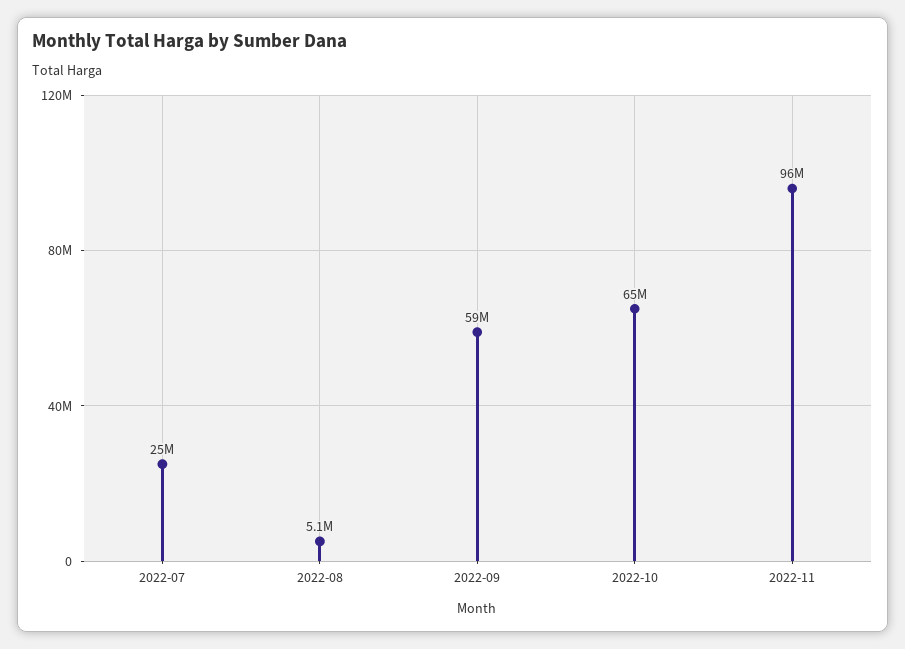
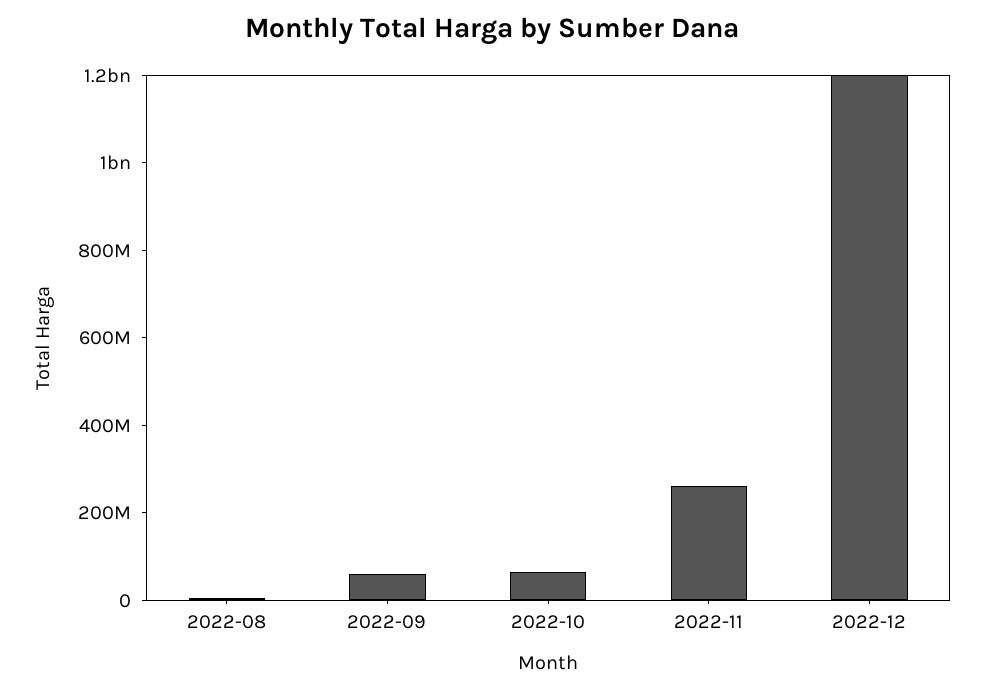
2022-07: 25000000 -> none
2022-11: 96000000 -> 250000000
2022-12: none -> 1200000000

